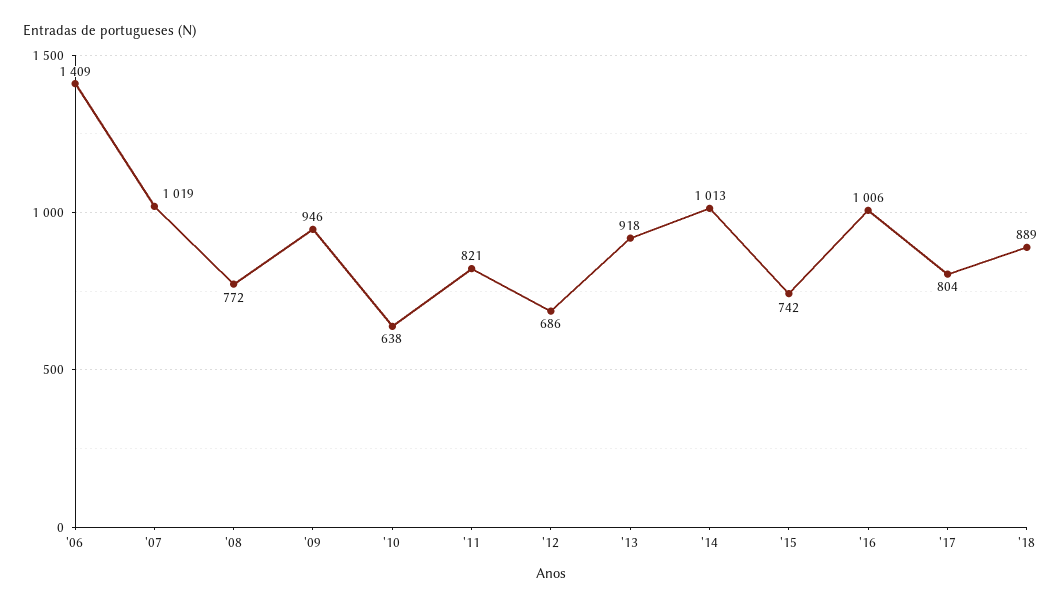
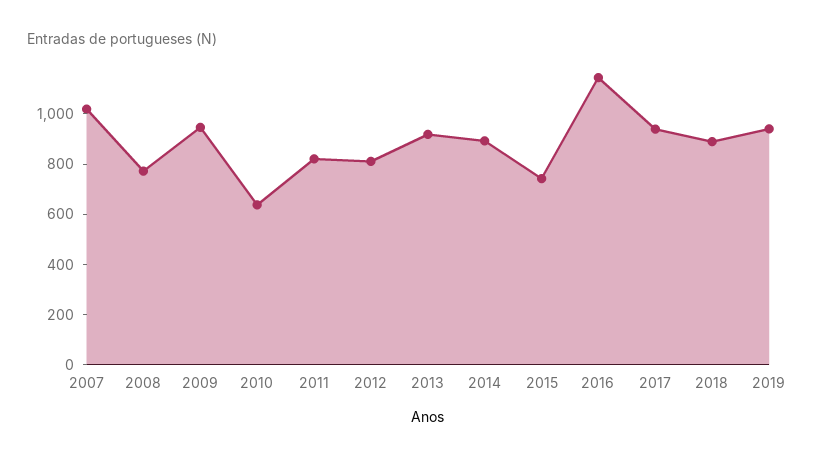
'06: 1409 -> none
'12: 686 -> 800
'14: 1013 -> 900
'16: 1006 -> 1150
'17: 804 -> 950
2019: none -> 950

